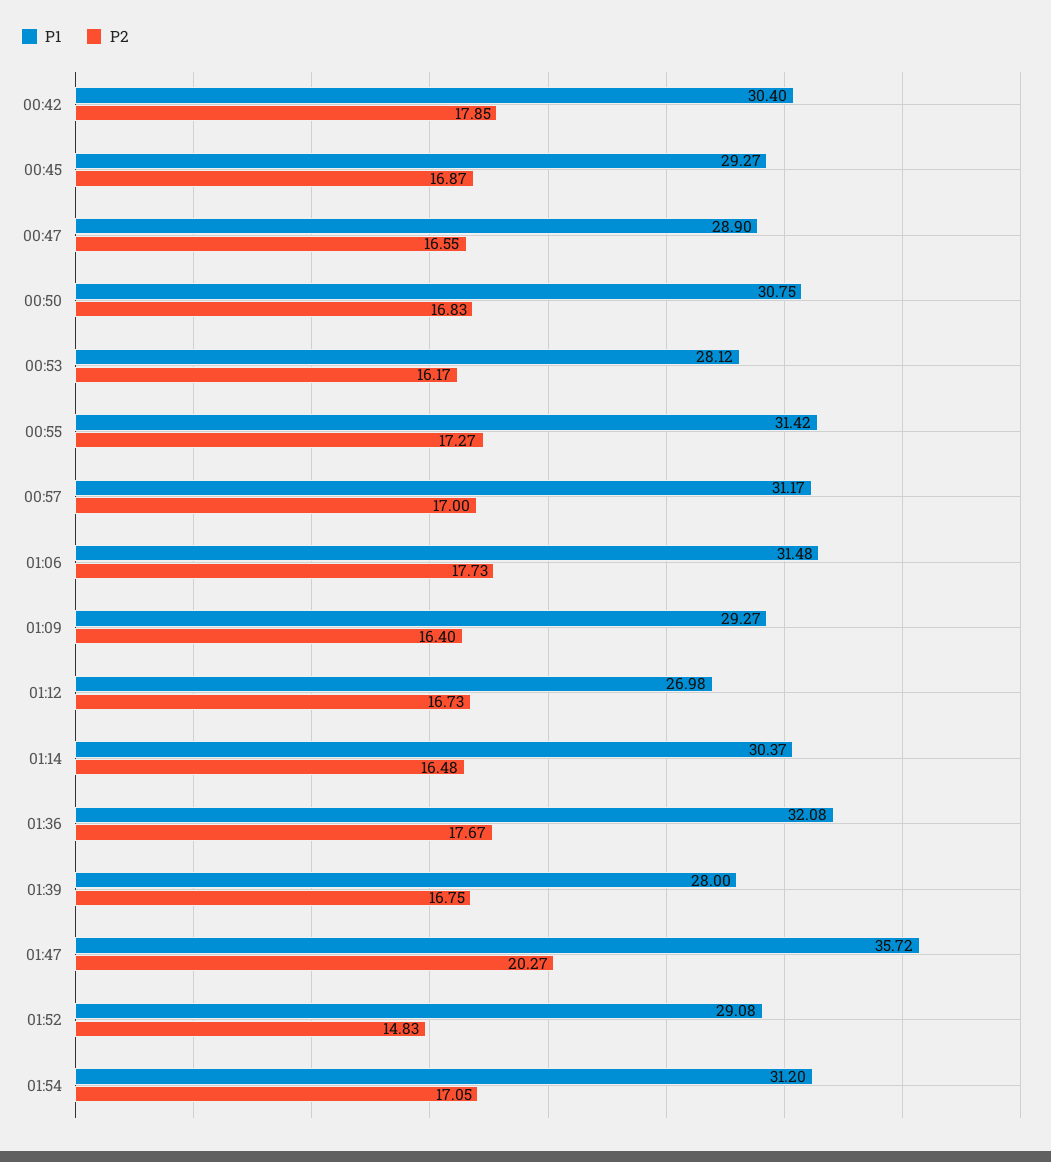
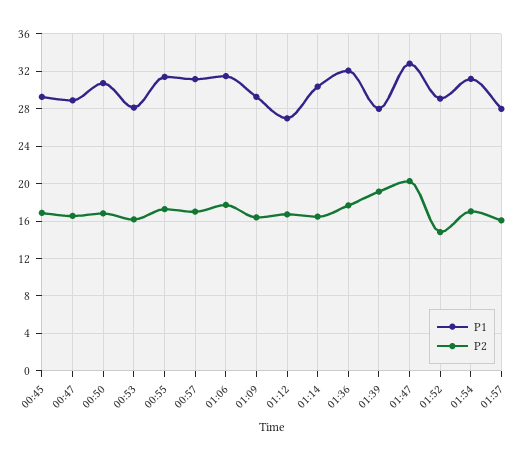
P1, 00:42: 30.4 -> none
P2, 00:42: 17.85 -> none
P2, 01:39: 16.75 -> 19
P1, 01:47: 35.72 -> 33
P1, 01:57: none -> 28
P2, 01:57: none -> 16

